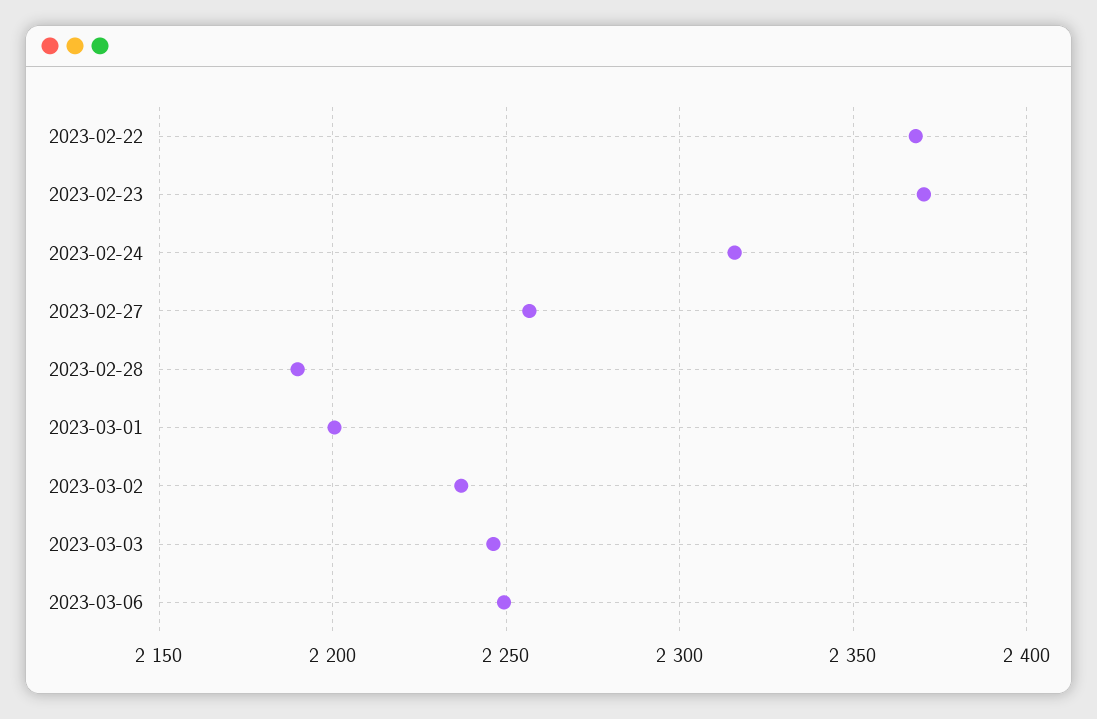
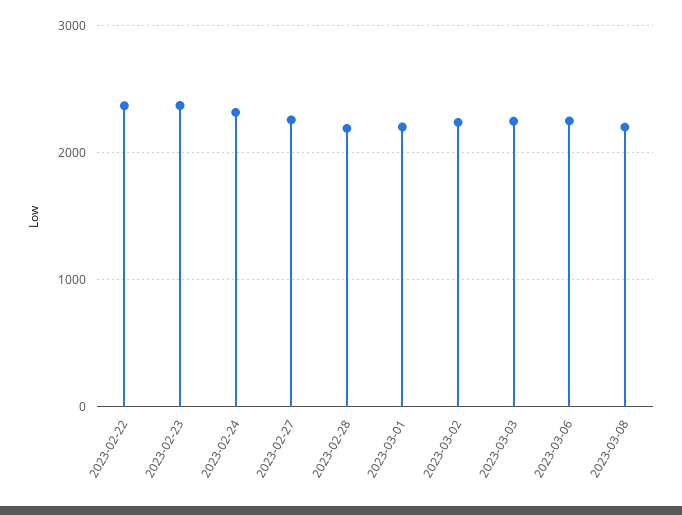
2023-03-08: none -> 2200

